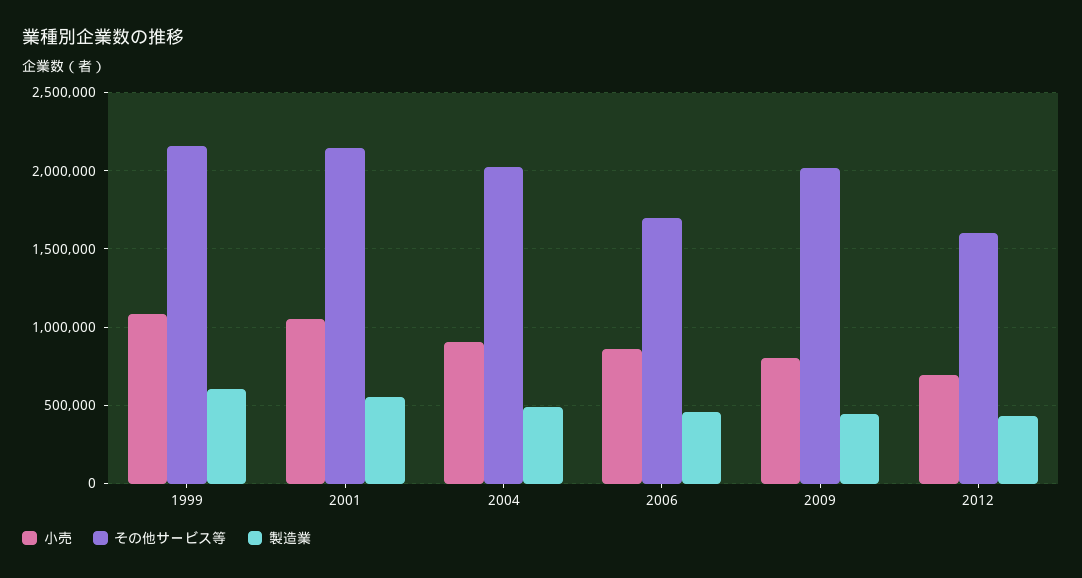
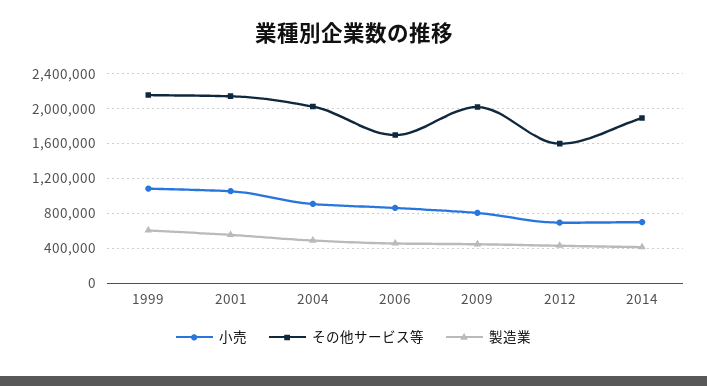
小売, 2014: none -> 700000
その他サービス等, 2014: none -> 1900000
製造業, 2014: none -> 400000

